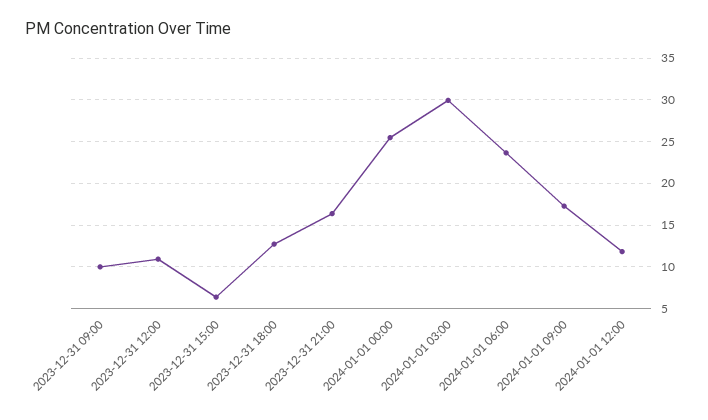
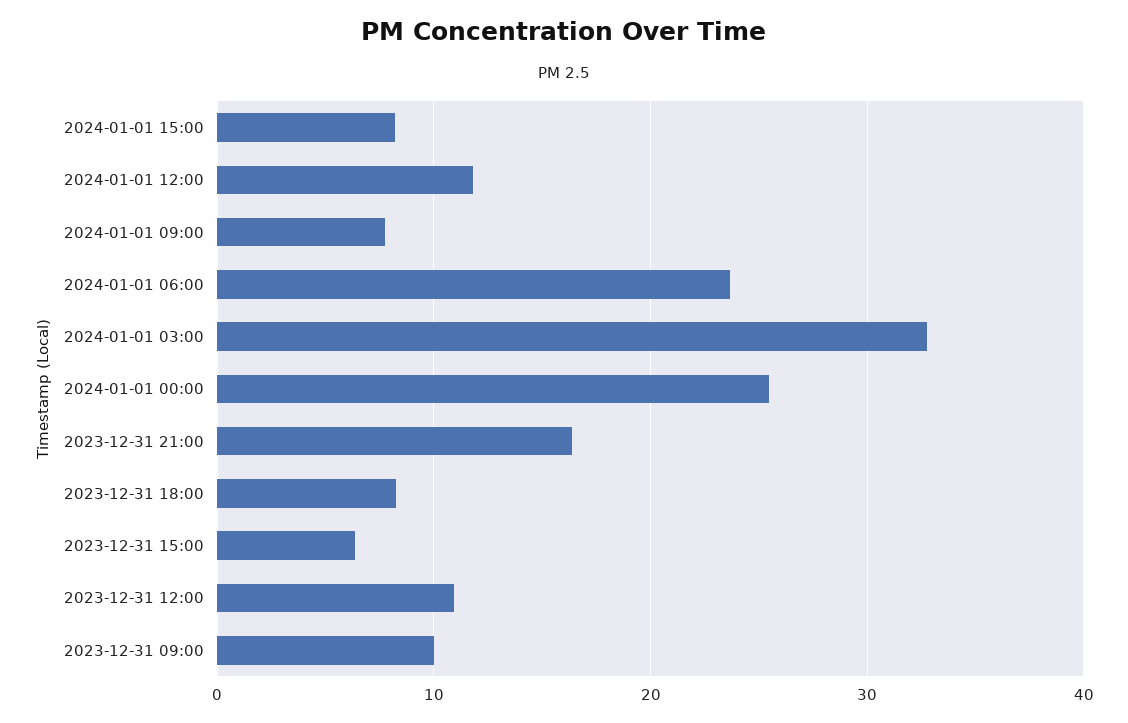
2023-12-31 18:00: 13 -> 8
2024-01-01 03:00: 30 -> 33
2024-01-01 09:00: 17 -> 8
2024-01-01 15:00: none -> 8

